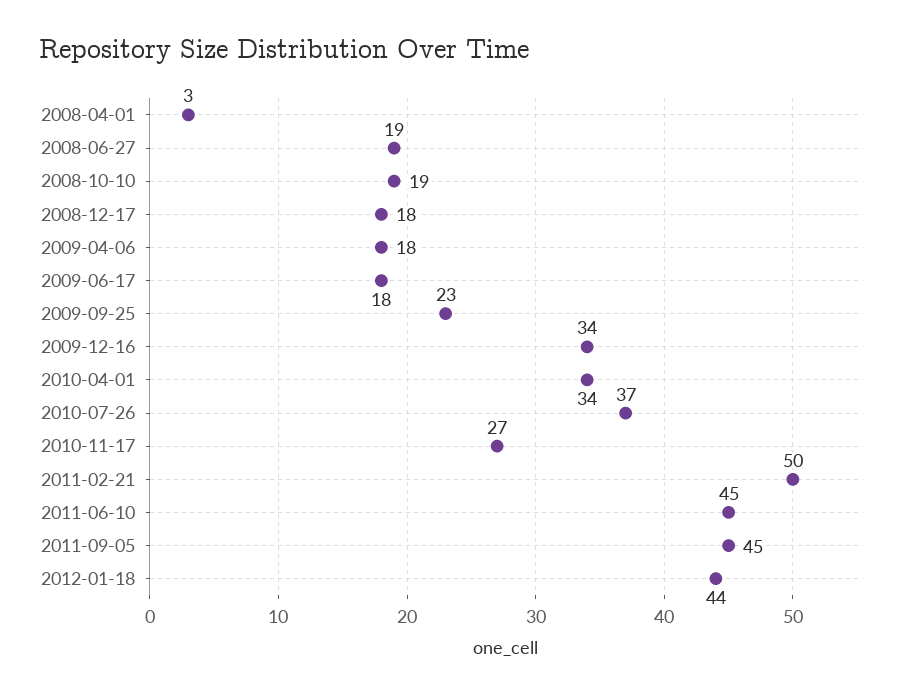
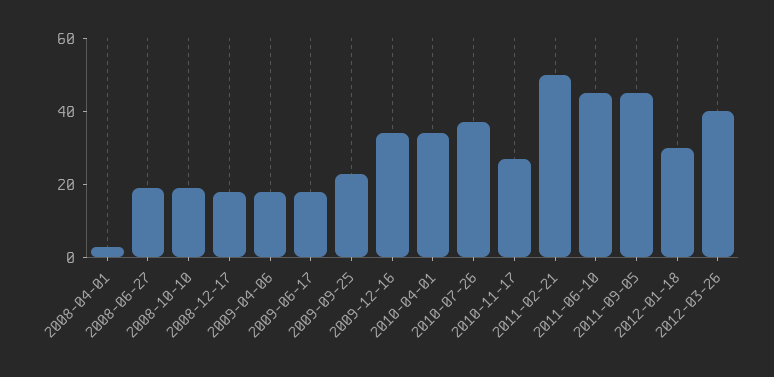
2012-01-18: 44 -> 30
2012-03-26: none -> 40

